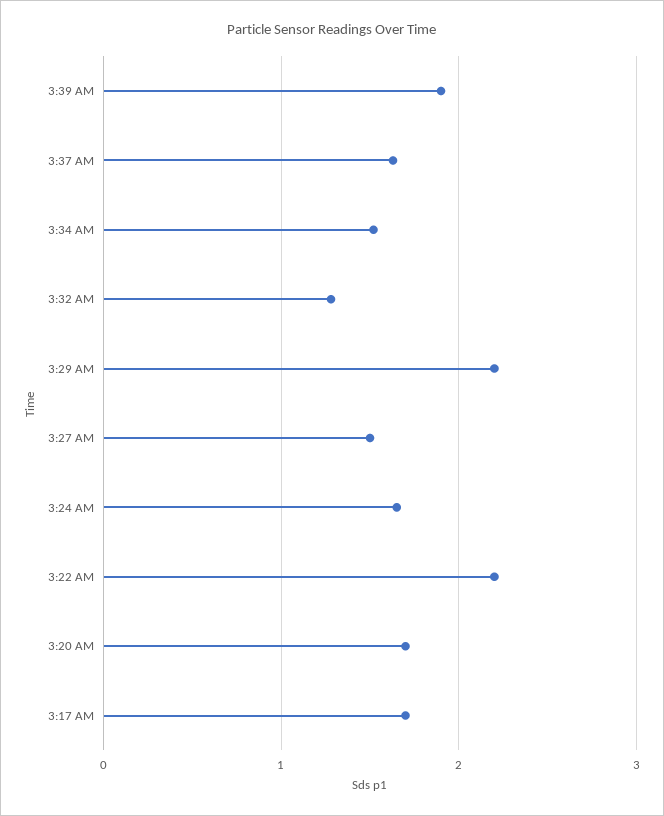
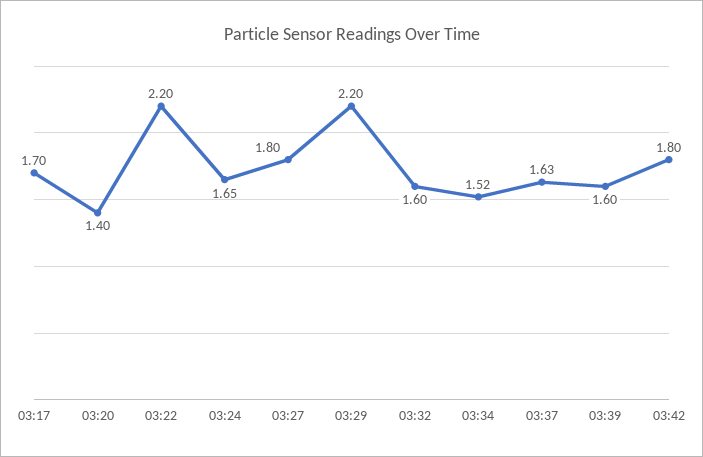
3:39 AM: 1.9 -> 1.6
3:32 AM: 1.3 -> 1.6
3:27 AM: 1.5 -> 1.8
3:20 AM: 1.7 -> 1.4
03:42: none -> 1.8

